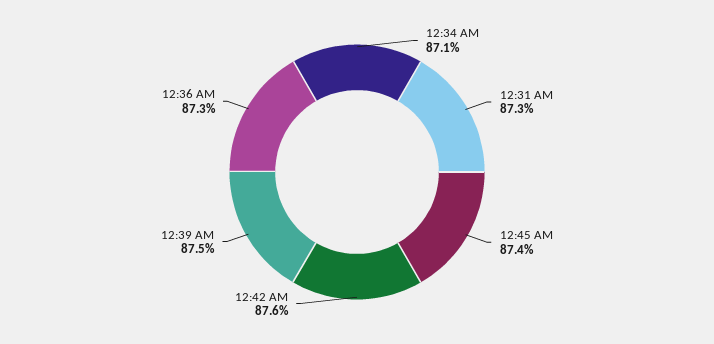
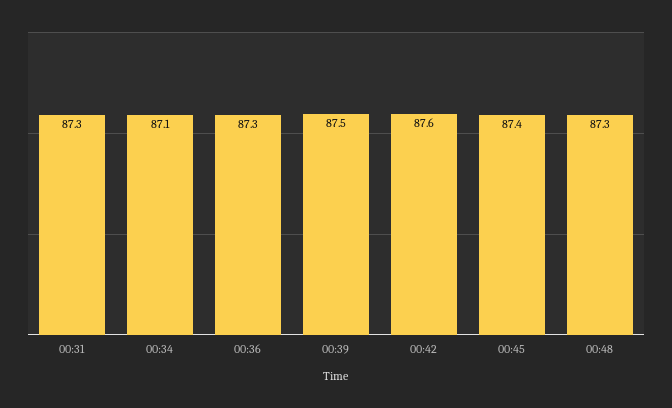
00:48: none -> 87.3

